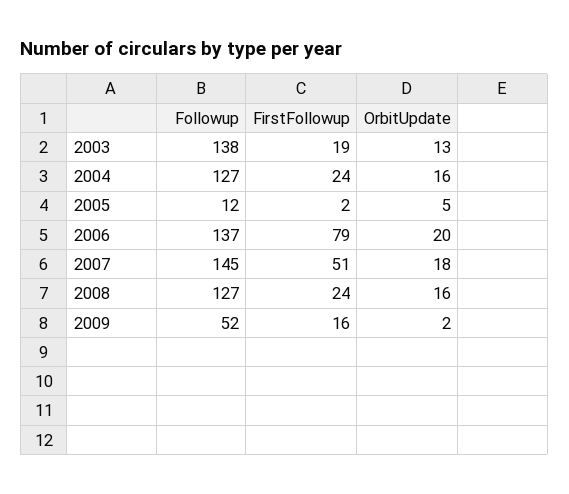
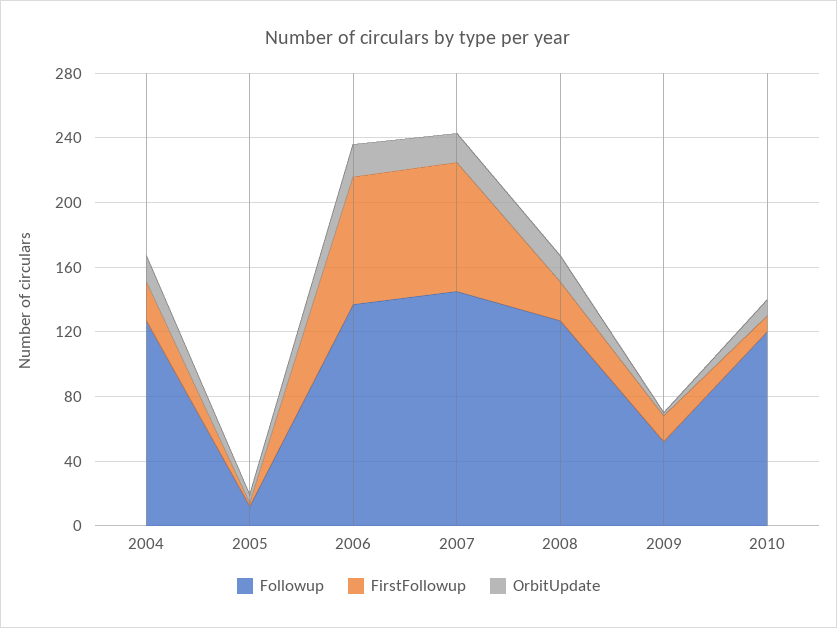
Followup, 2003: 138 -> none
FirstFollowup, 2003: 19 -> none
OrbitUpdate, 2003: 13 -> none
FirstFollowup, 2007: 51 -> 80
Followup, 2010: none -> 120
FirstFollowup, 2010: none -> 10
OrbitUpdate, 2010: none -> 10

